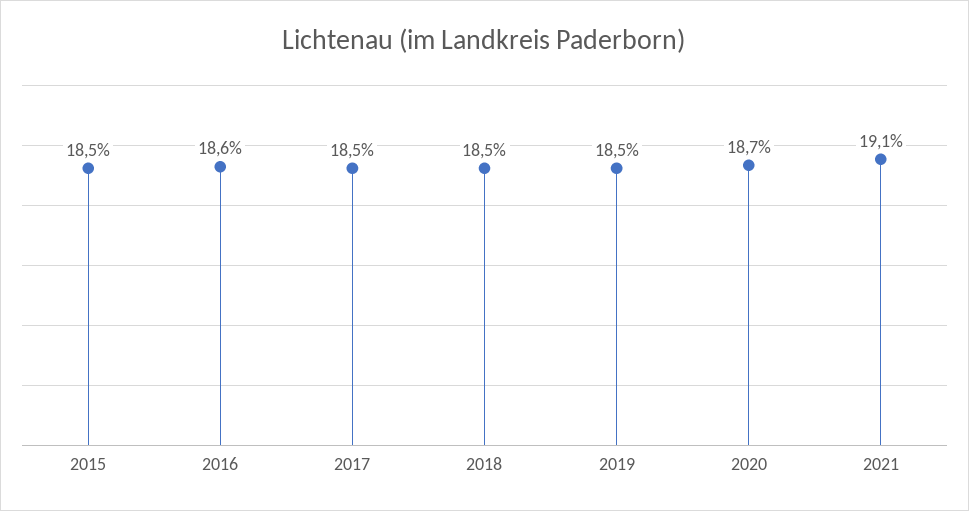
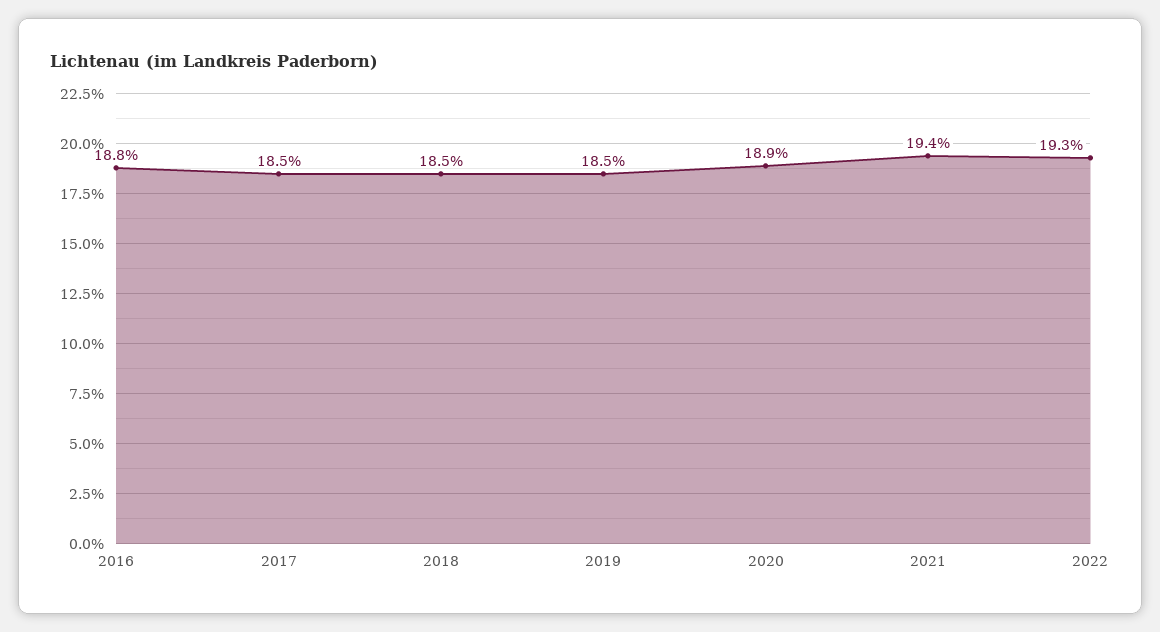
2015: 18.5 -> none
2016: 18.6 -> 18.8
2020: 18.7 -> 18.9
2021: 19.1 -> 19.4
2022: none -> 19.3

